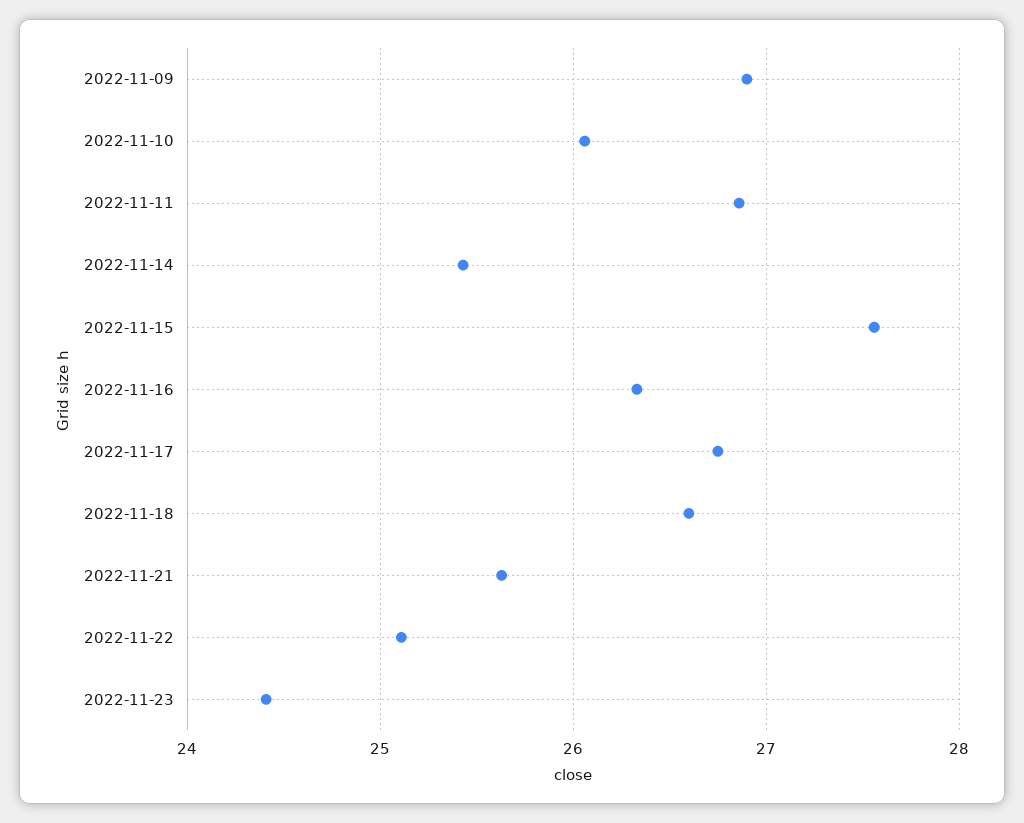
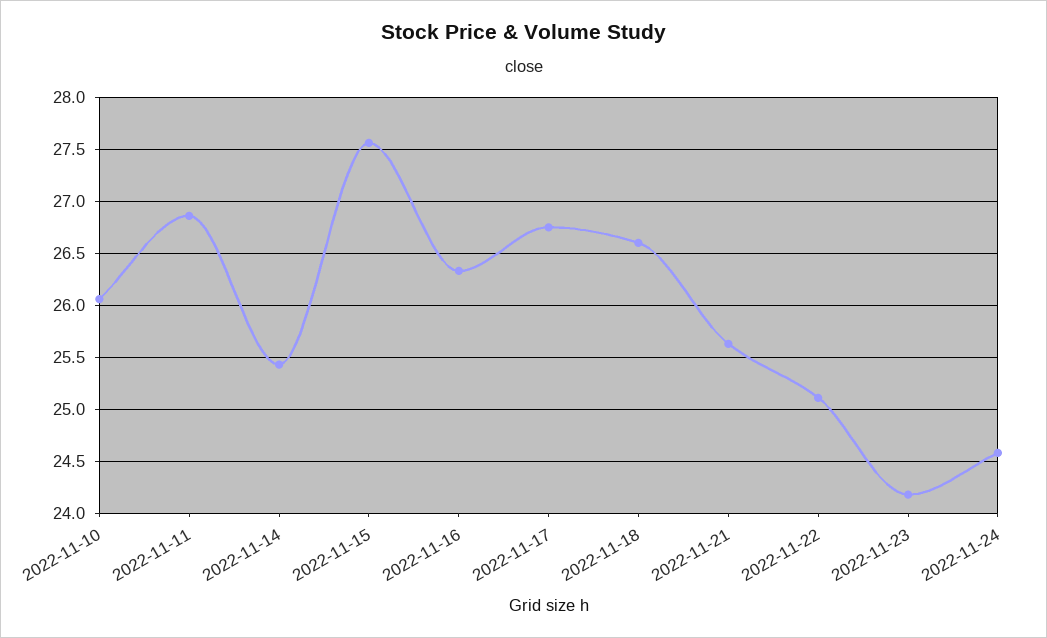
2022-11-09: 26.9 -> none
2022-11-23: 24.4 -> 24.2
2022-11-24: none -> 24.6

